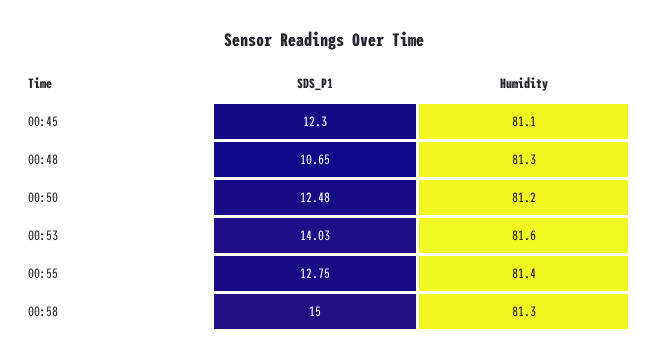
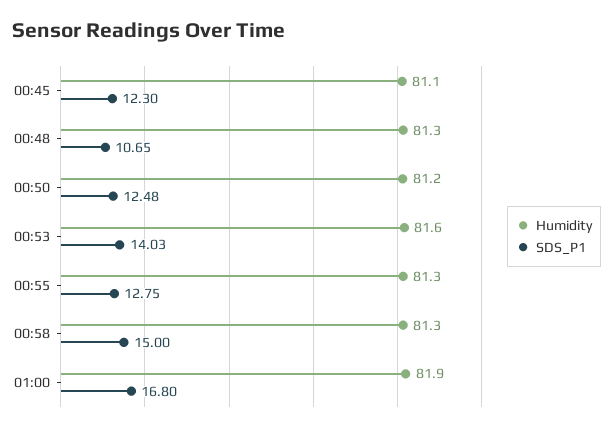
Humidity, 00:55: 81.4 -> 81.3
Humidity, 01:00: none -> 81.9
SDS_P1, 01:00: none -> 16.8

